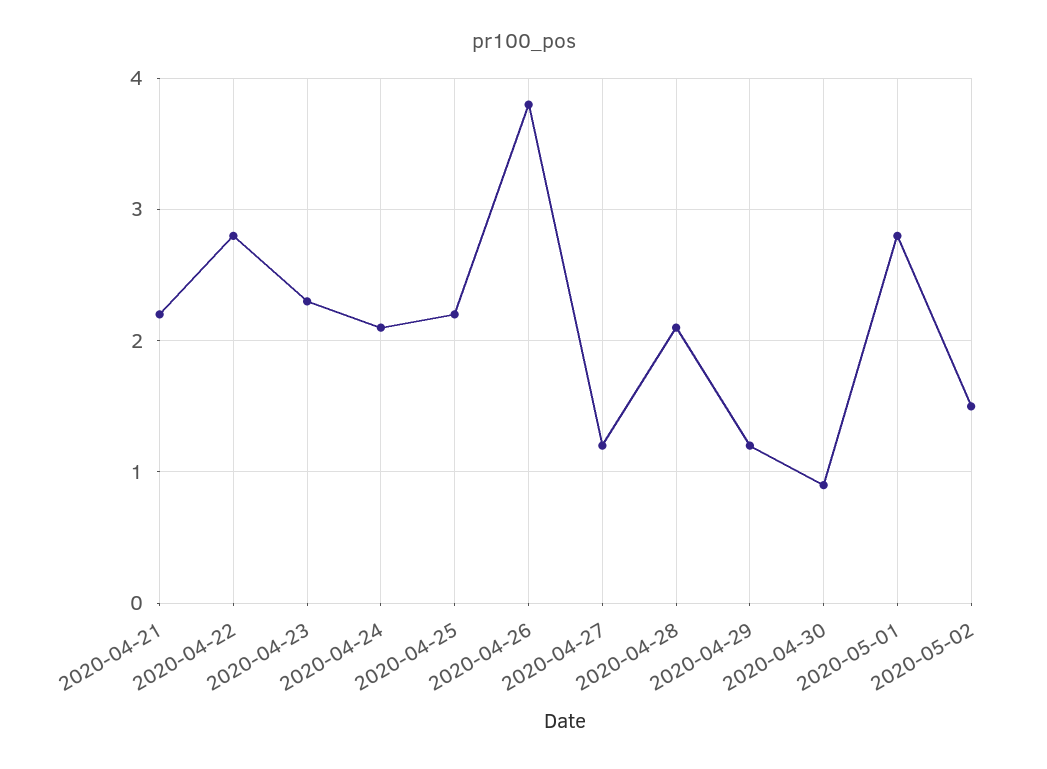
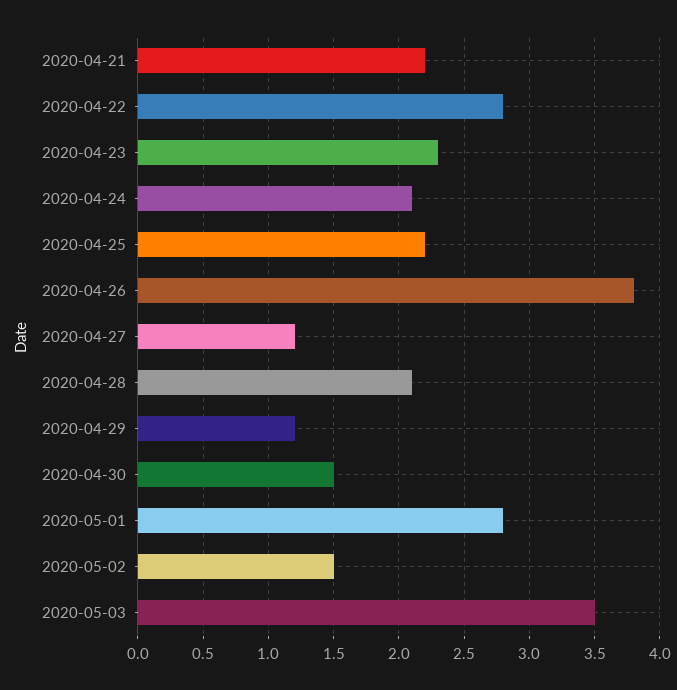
2020-04-30: 0.9 -> 1.5
2020-05-03: none -> 3.5

